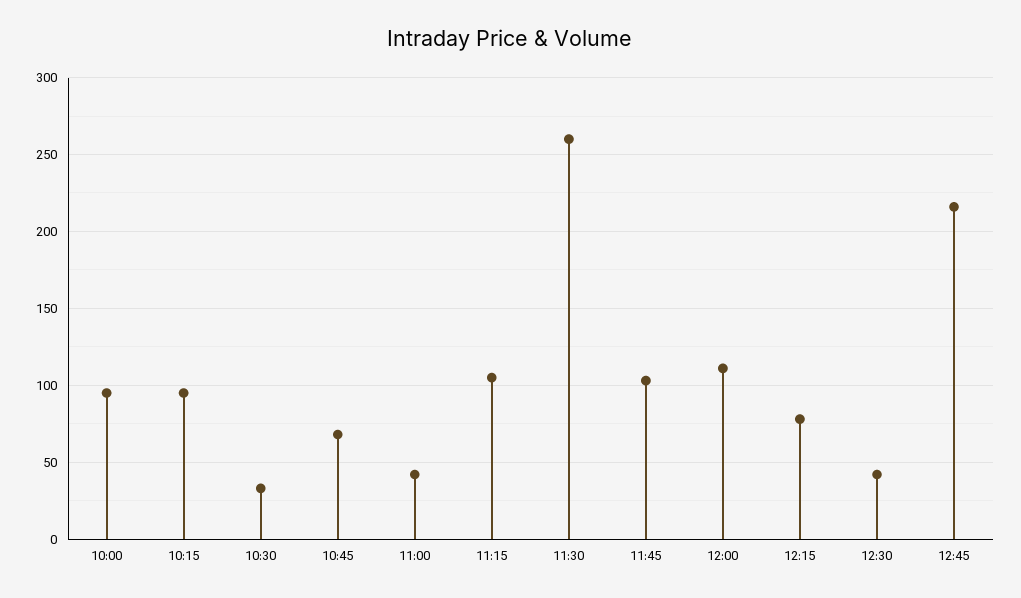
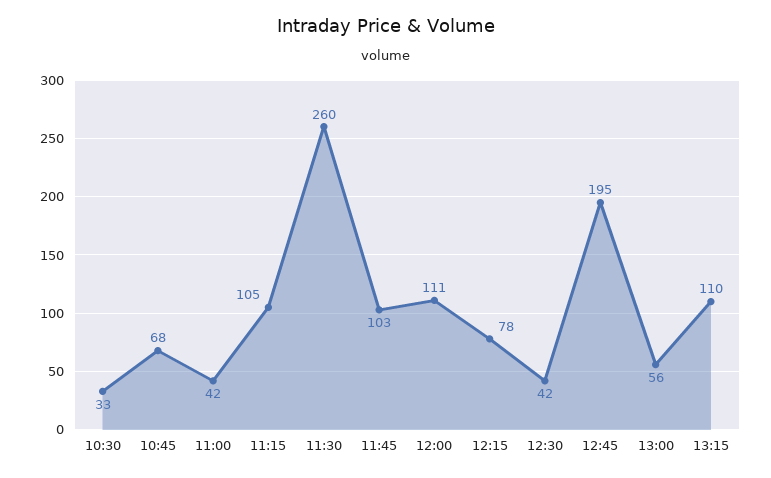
10:00: 95 -> none
10:15: 95 -> none
12:45: 215 -> 195
13:00: none -> 56
13:15: none -> 110

